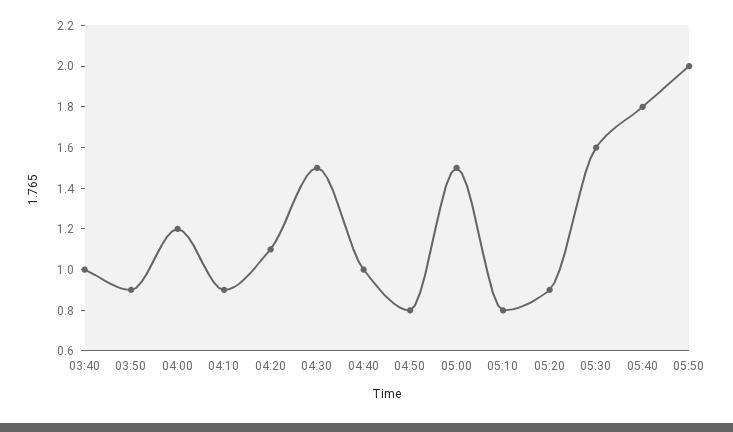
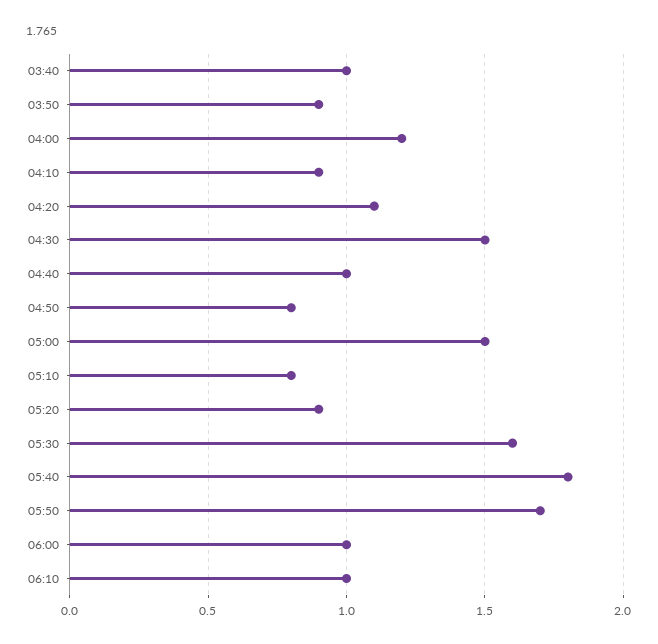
05:50: 2 -> 1.7
06:00: none -> 1
06:10: none -> 1

